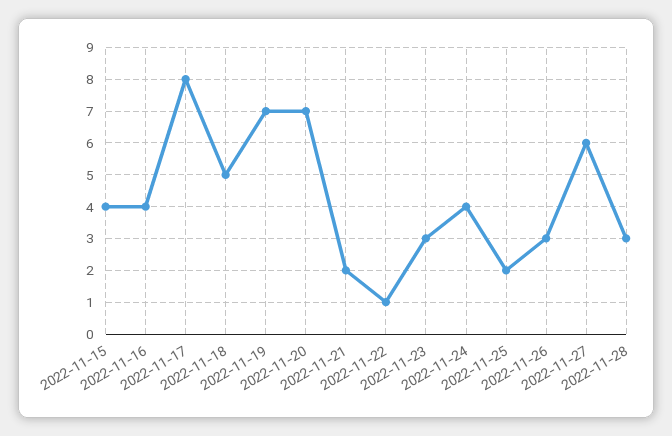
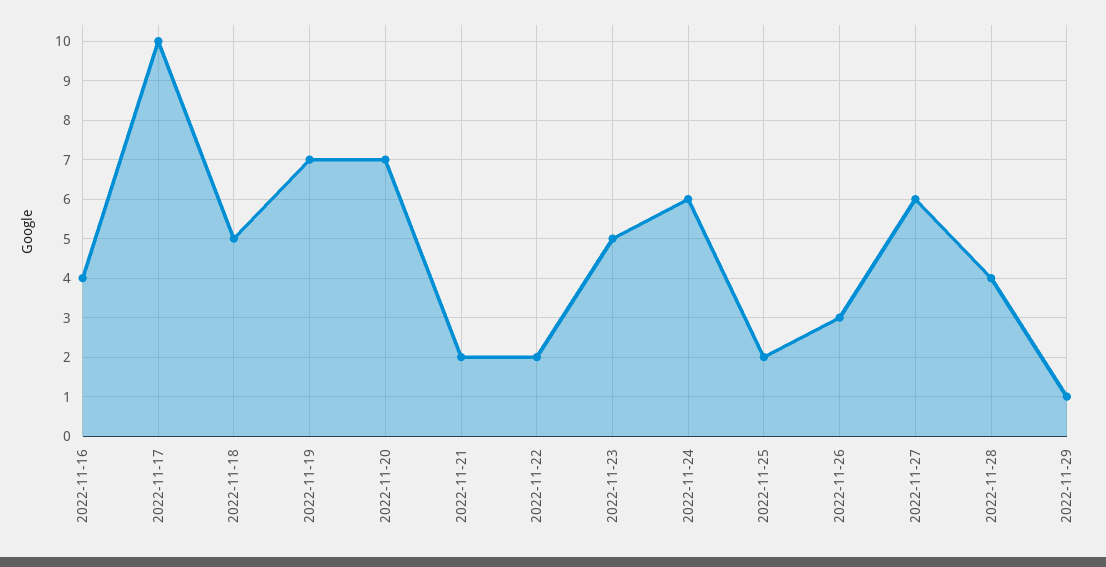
2022-11-15: 4 -> none
2022-11-17: 8 -> 10
2022-11-22: 1 -> 2
2022-11-23: 3 -> 5
2022-11-24: 4 -> 6
2022-11-28: 3 -> 4
2022-11-29: none -> 1

